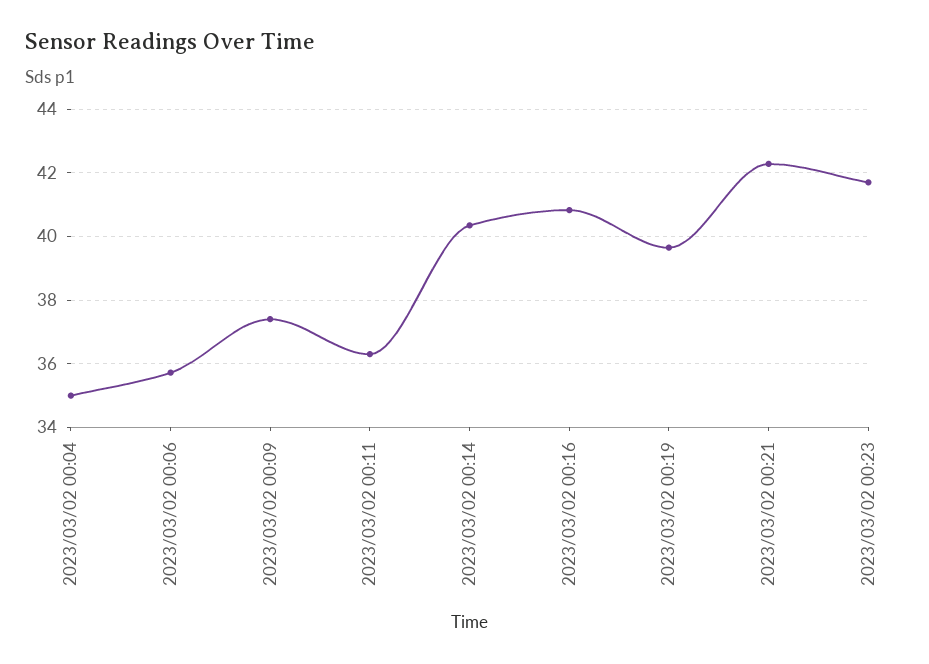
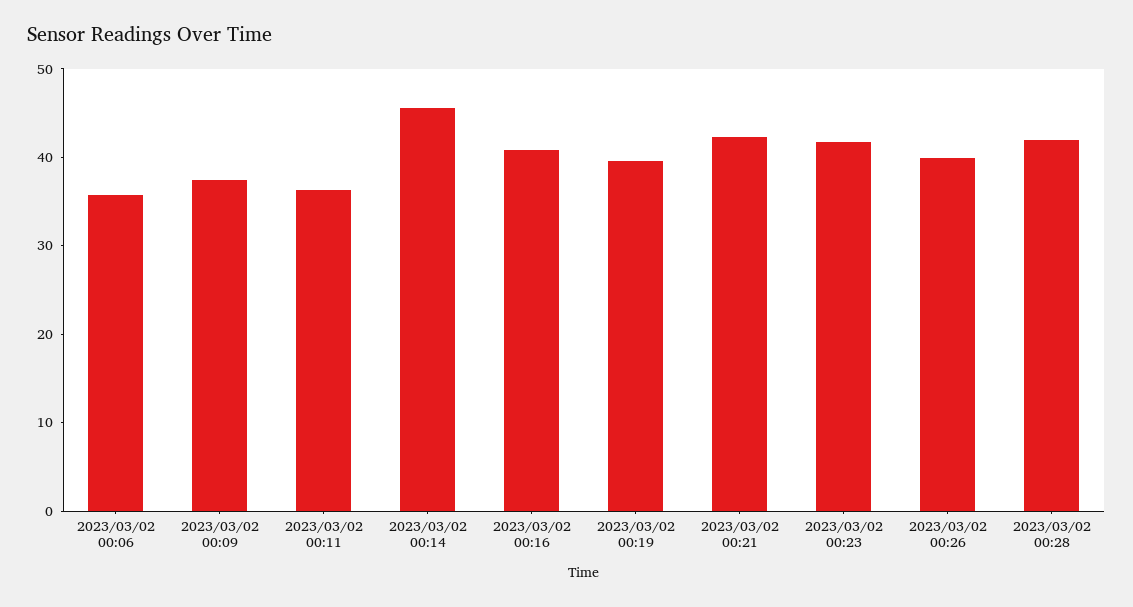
2023/03/02 00:04: 35 -> none
2023/03/02 00:14: 40.4 -> 46
2023/03/02 00:26: none -> 40
2023/03/02 00:28: none -> 42

